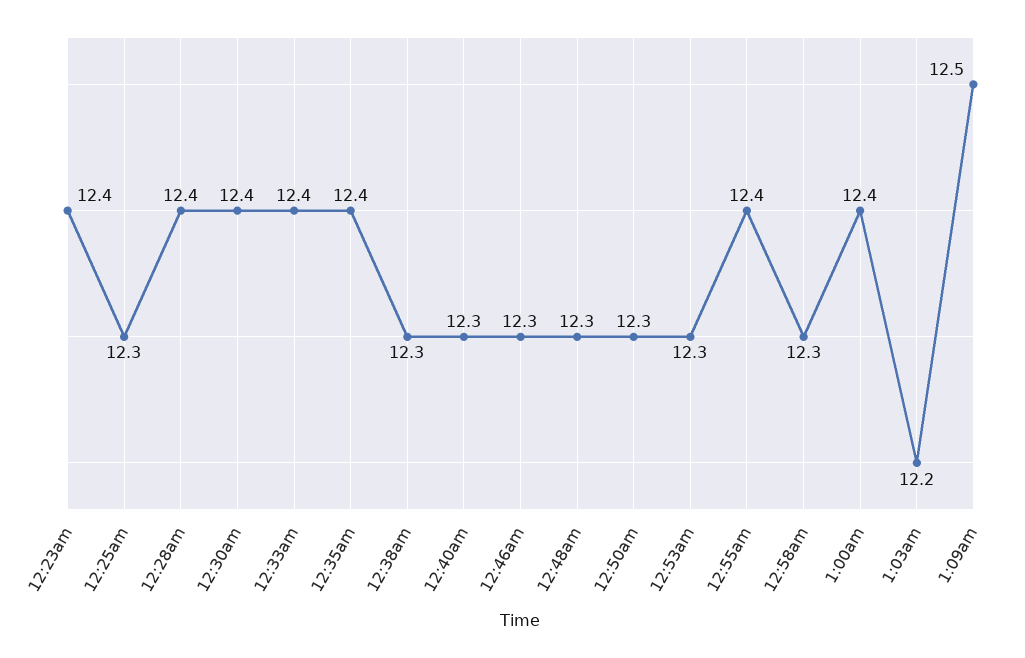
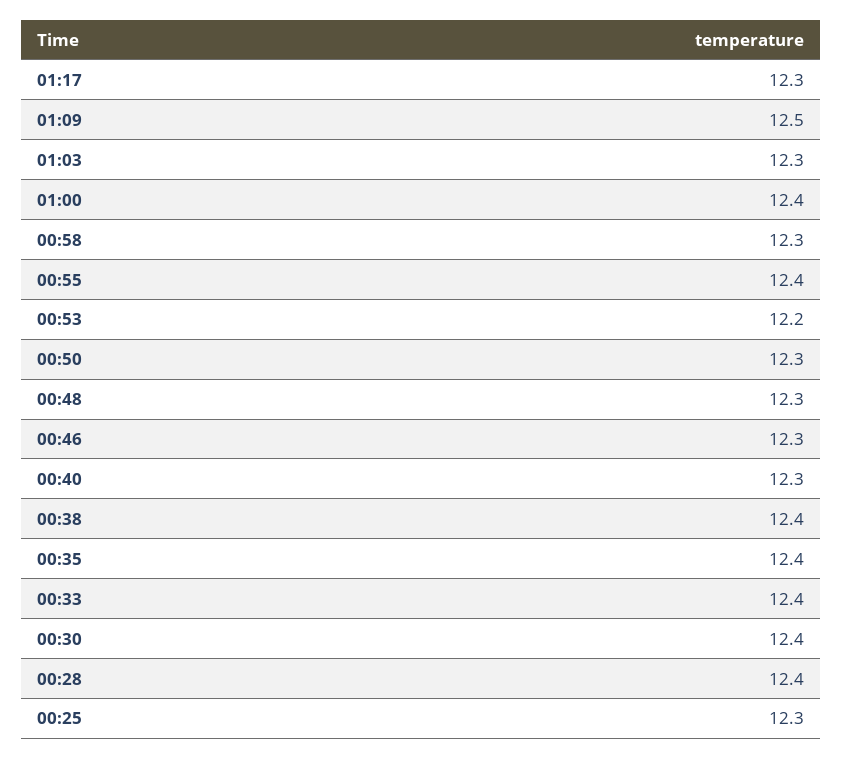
12:23am: 12.4 -> none
12:38am: 12.3 -> 12.4
12:53am: 12.3 -> 12.2
1:03am: 12.2 -> 12.3
01:17: none -> 12.3

